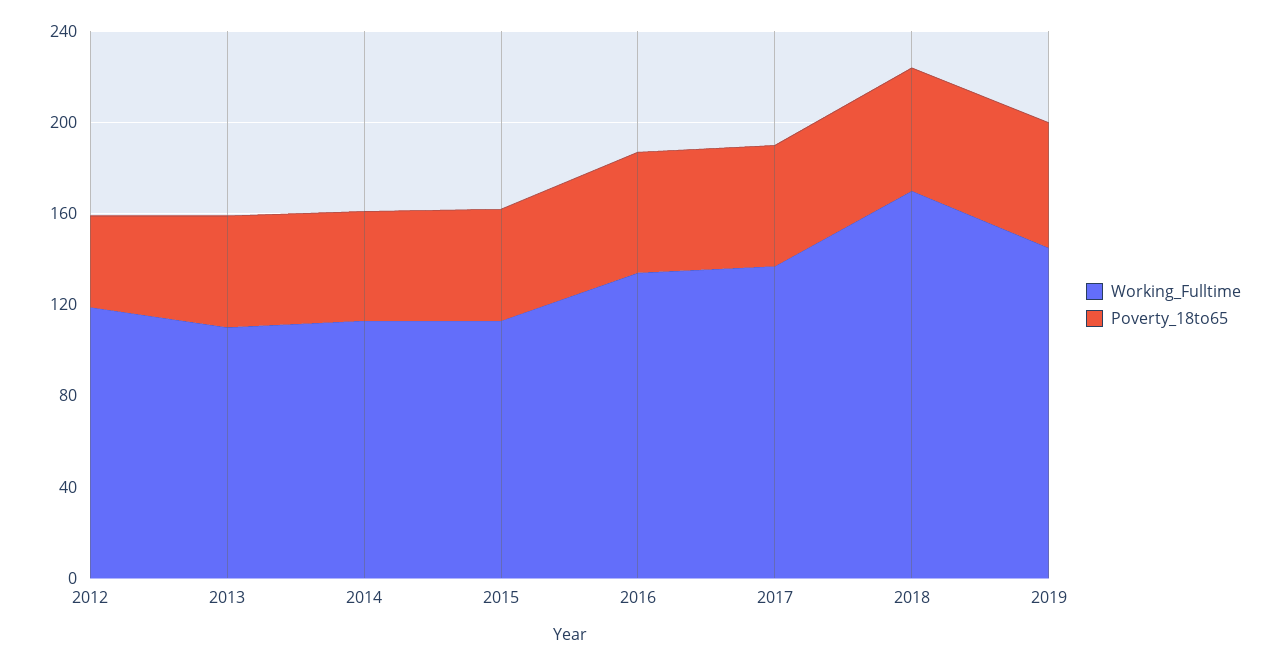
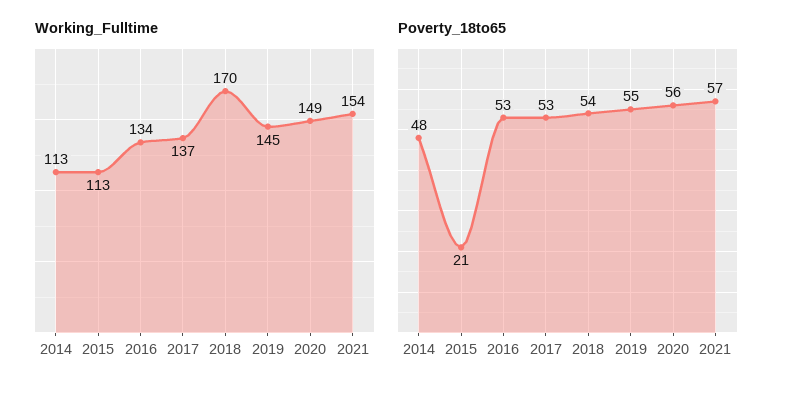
Working_Fulltime, 2012: 120 -> none
Poverty_18to65, 2012: 40 -> none
Working_Fulltime, 2013: 110 -> none
Poverty_18to65, 2013: 50 -> none
Poverty_18to65, 2015: 50 -> 21
Working_Fulltime, 2020: none -> 149
Working_Fulltime, 2021: none -> 154
Poverty_18to65, 2020: none -> 56
Poverty_18to65, 2021: none -> 57

